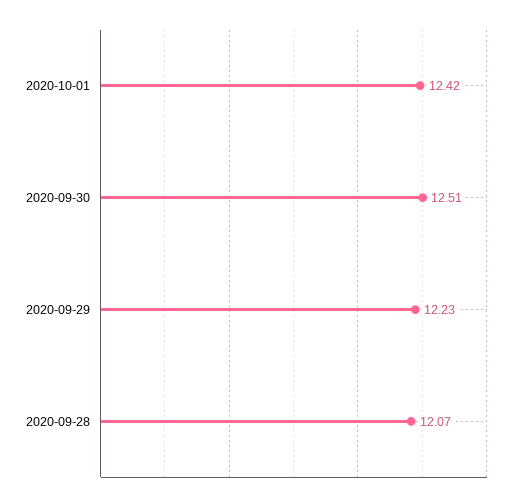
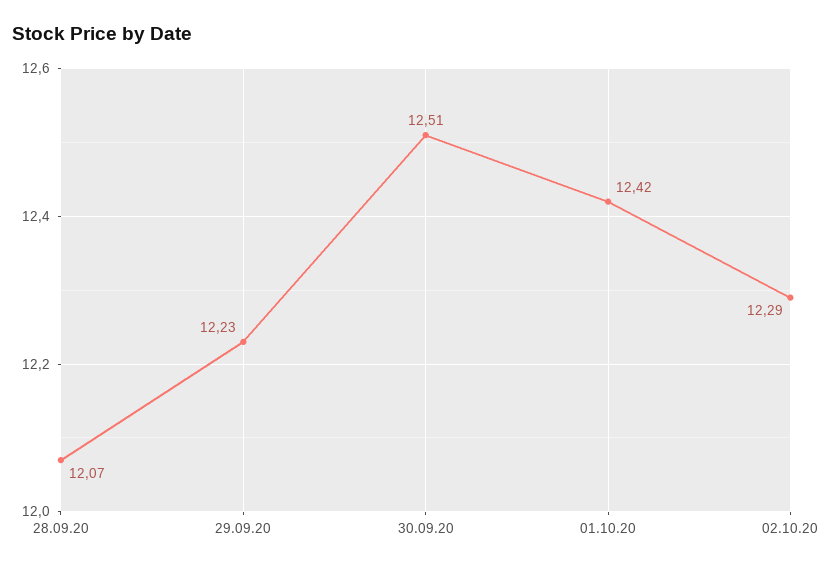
02.10.20: none -> 12.29

